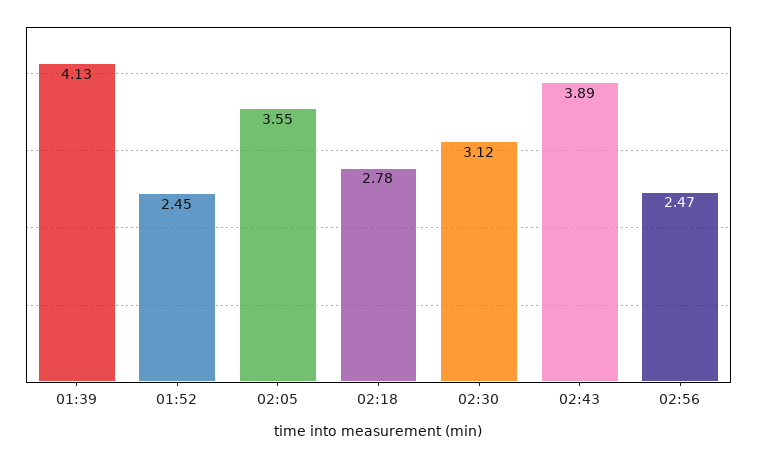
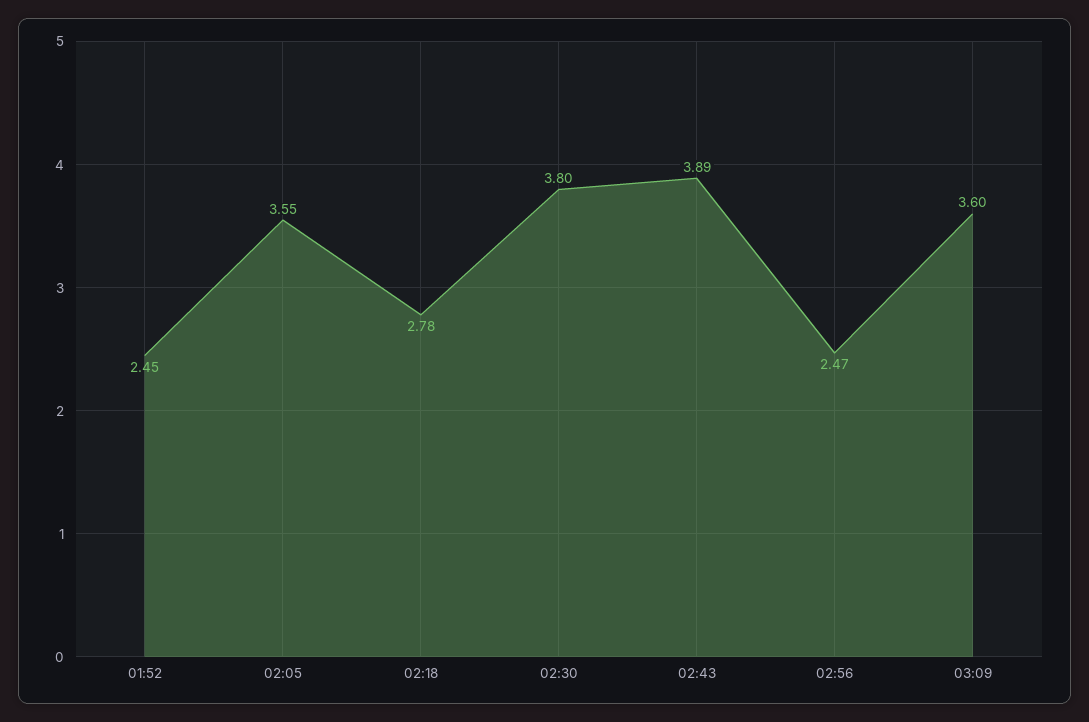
01:39: 4.13 -> none
02:30: 3.12 -> 3.8
03:09: none -> 3.6

